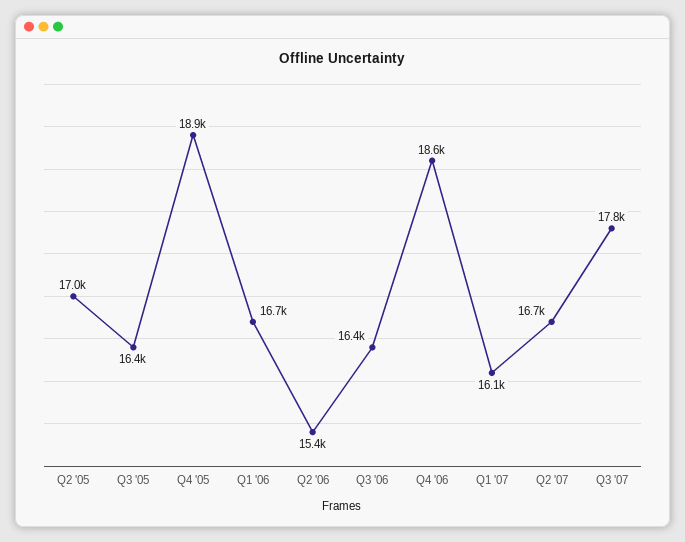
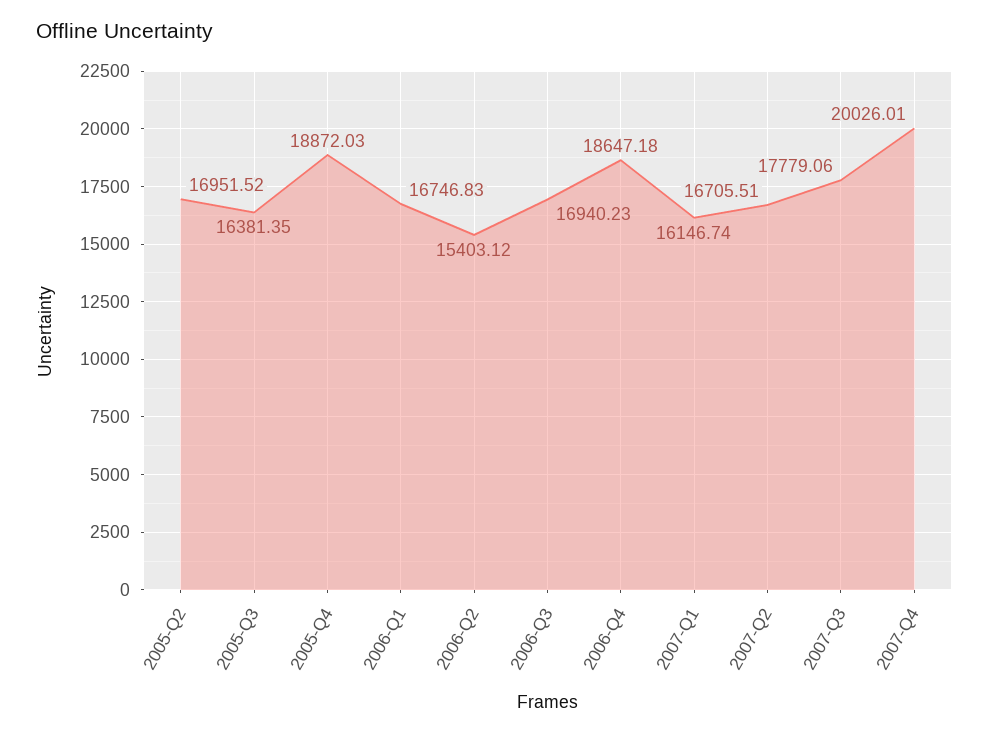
Q3 '06: 16400 -> 16940.23
2007-Q4: none -> 20026.01

